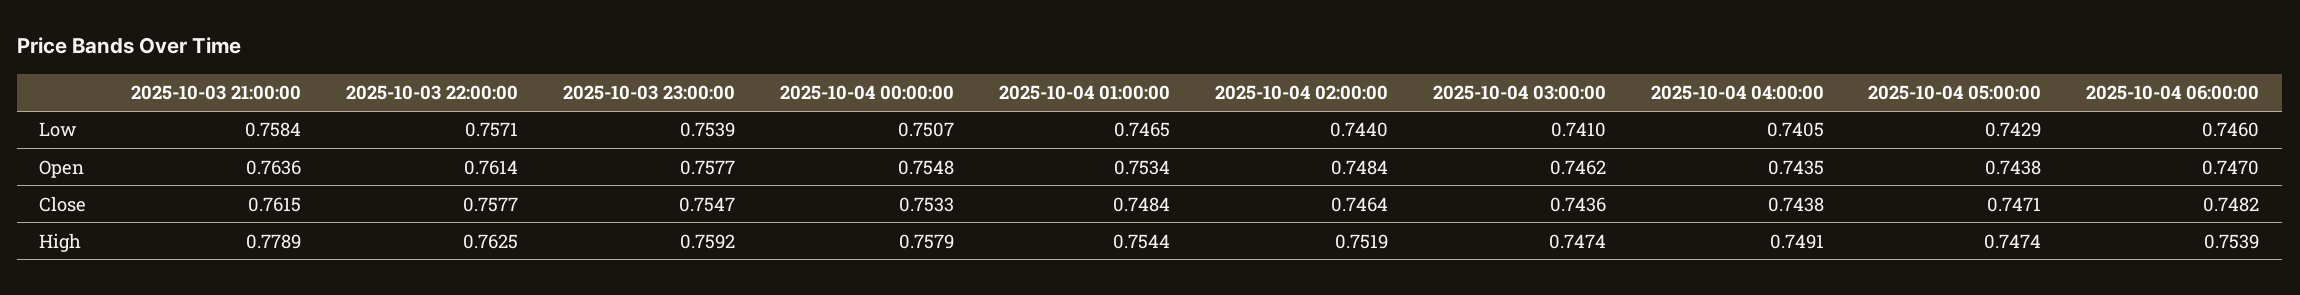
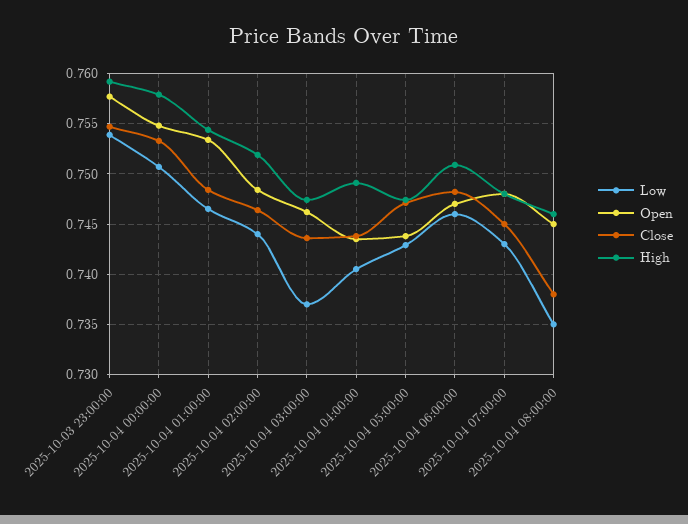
Low, 2025-10-03 21:00:00: 0.7584 -> none
Low, 2025-10-03 22:00:00: 0.7571 -> none
Low, 2025-10-04 03:00:00: 0.741 -> 0.737
Open, 2025-10-03 21:00:00: 0.7636 -> none
Open, 2025-10-03 22:00:00: 0.7614 -> none
Close, 2025-10-03 21:00:00: 0.7615 -> none
Close, 2025-10-03 22:00:00: 0.7577 -> none
High, 2025-10-03 21:00:00: 0.7789 -> none
High, 2025-10-03 22:00:00: 0.7625 -> none
High, 2025-10-04 06:00:00: 0.7539 -> 0.751
Low, 2025-10-04 07:00:00: none -> 0.743
Open, 2025-10-04 07:00:00: none -> 0.748
Close, 2025-10-04 07:00:00: none -> 0.745
High, 2025-10-04 07:00:00: none -> 0.748
Low, 2025-10-04 08:00:00: none -> 0.735
Open, 2025-10-04 08:00:00: none -> 0.745
Close, 2025-10-04 08:00:00: none -> 0.738
High, 2025-10-04 08:00:00: none -> 0.746

